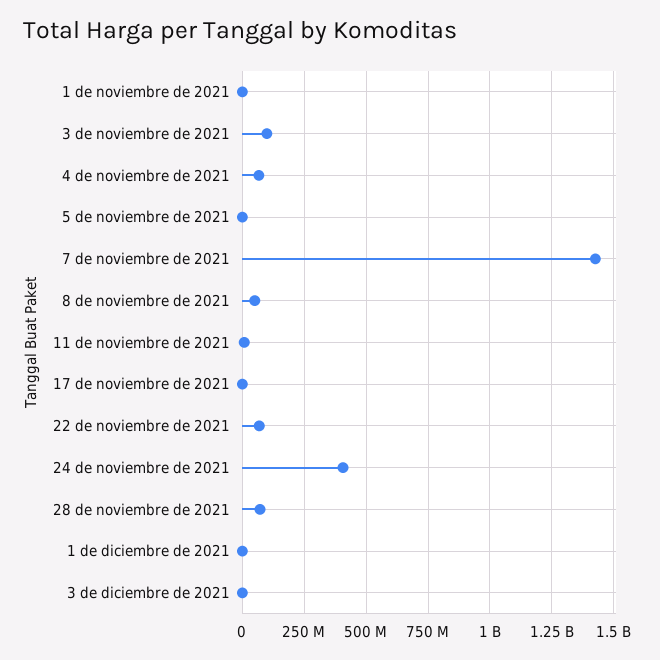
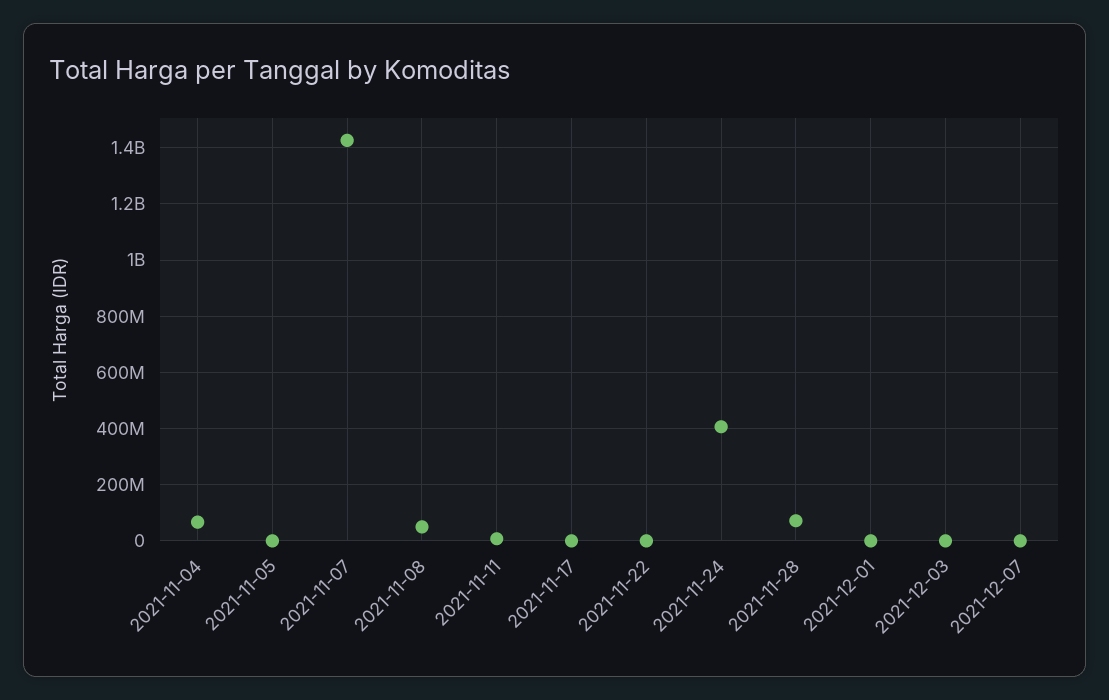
1 de noviembre de 2021: 0 -> none
3 de noviembre de 2021: 100000000 -> none
22 de noviembre de 2021: 75000000 -> 0
2021-12-07: none -> 0

